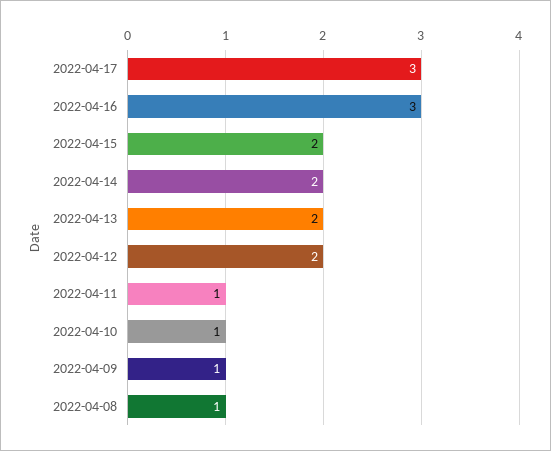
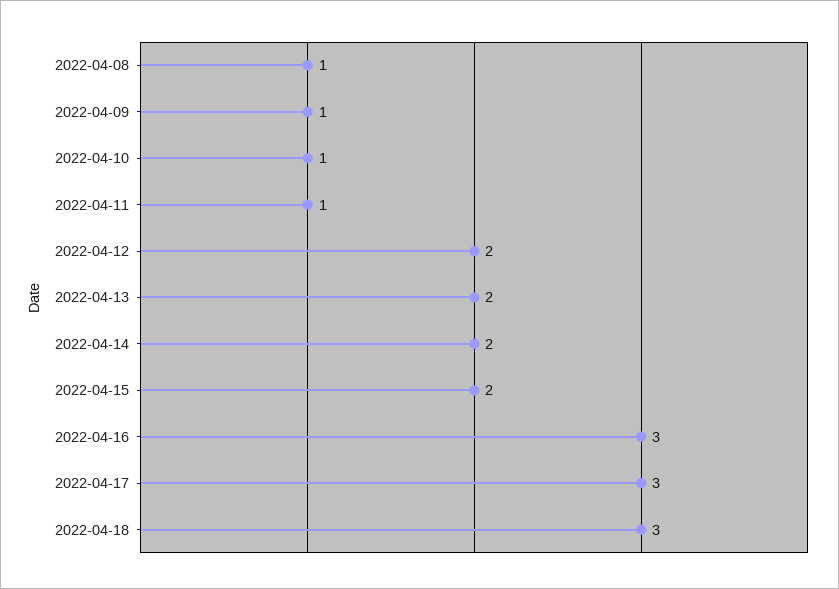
2022-04-18: none -> 3

